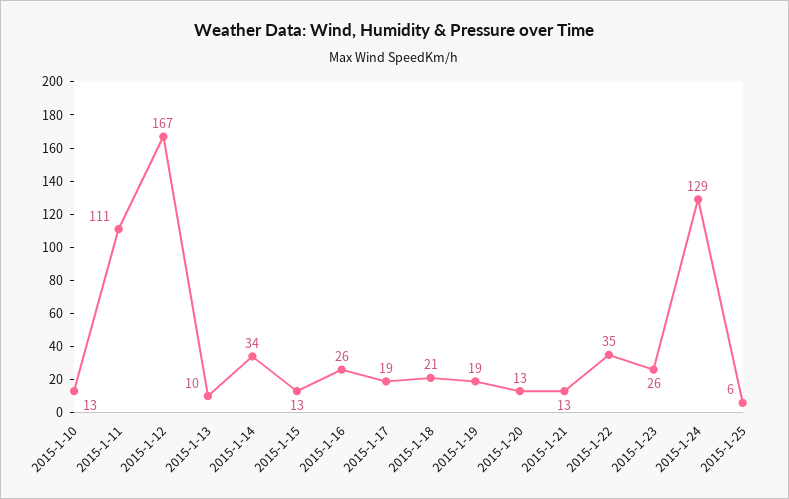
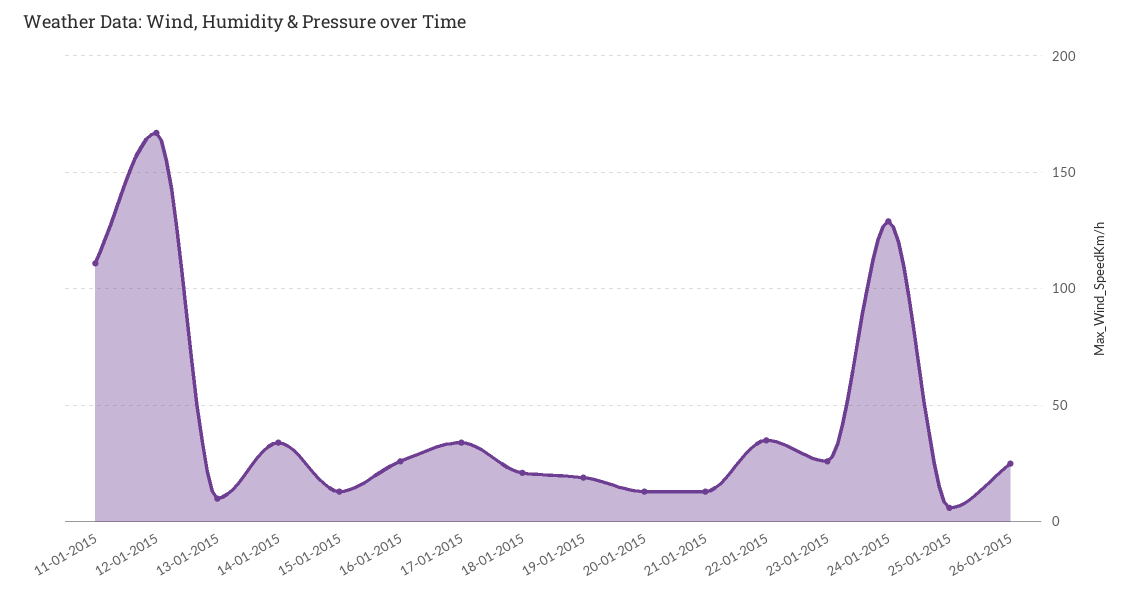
2015-1-10: 13 -> none
2015-1-17: 19 -> 35
26-01-2015: none -> 25

